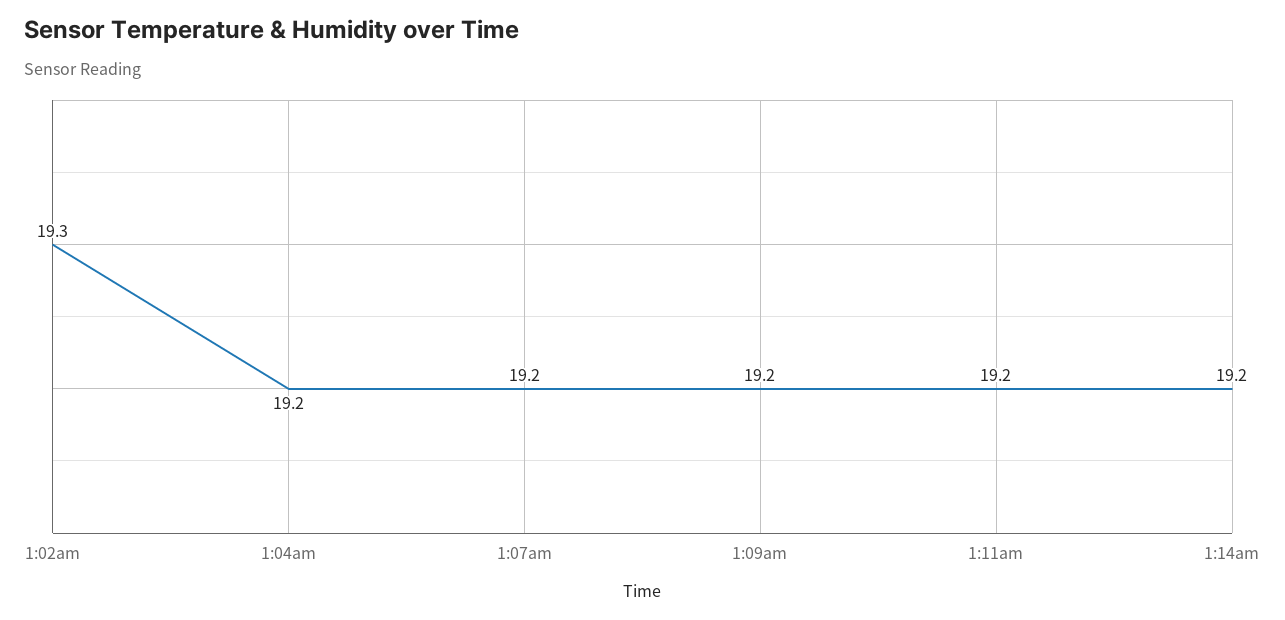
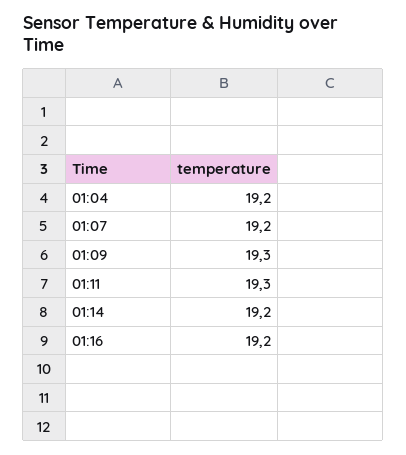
1:02am: 19.3 -> none
1:09am: 19.2 -> 19.3
1:11am: 19.2 -> 19.3
01:16: none -> 19.2

